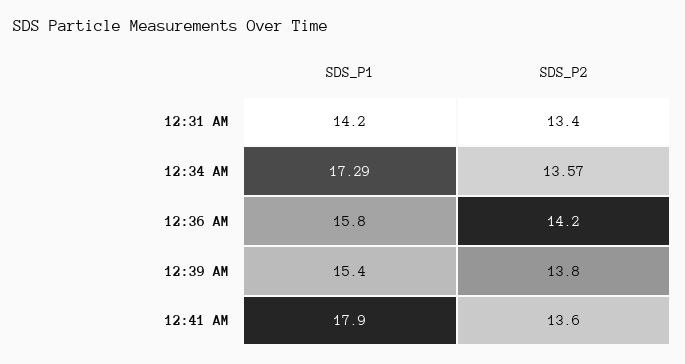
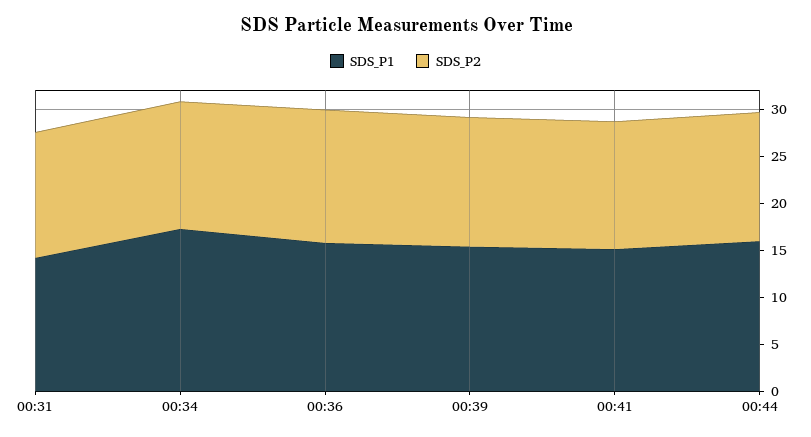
SDS_P1, 12:41 AM: 17.9 -> 15
SDS_P1, 00:44: none -> 16
SDS_P2, 00:44: none -> 14

